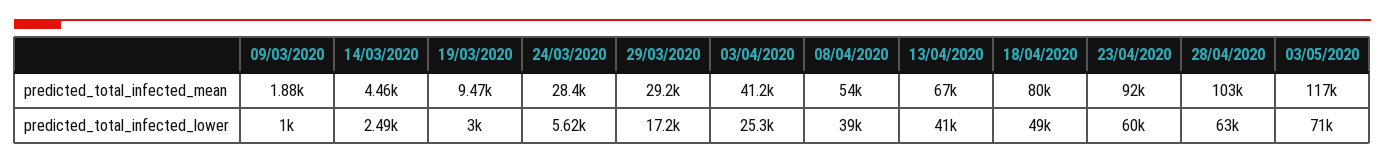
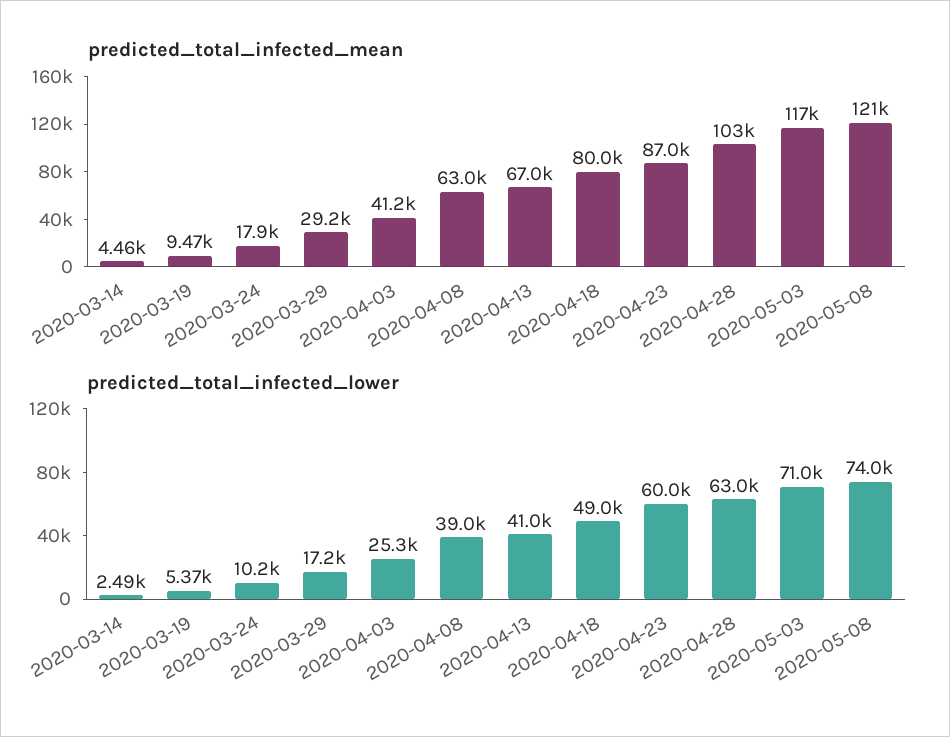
predicted_total_infected_mean, 09/03/2020: 1880 -> none
predicted_total_infected_mean, 24/03/2020: 28400 -> 17900
predicted_total_infected_mean, 08/04/2020: 54000 -> 63000
predicted_total_infected_mean, 23/04/2020: 92000 -> 87000
predicted_total_infected_lower, 09/03/2020: 1000 -> none
predicted_total_infected_lower, 19/03/2020: 3000 -> 5370
predicted_total_infected_lower, 24/03/2020: 5620 -> 10200
predicted_total_infected_mean, 2020-05-08: none -> 121000
predicted_total_infected_lower, 2020-05-08: none -> 74000

